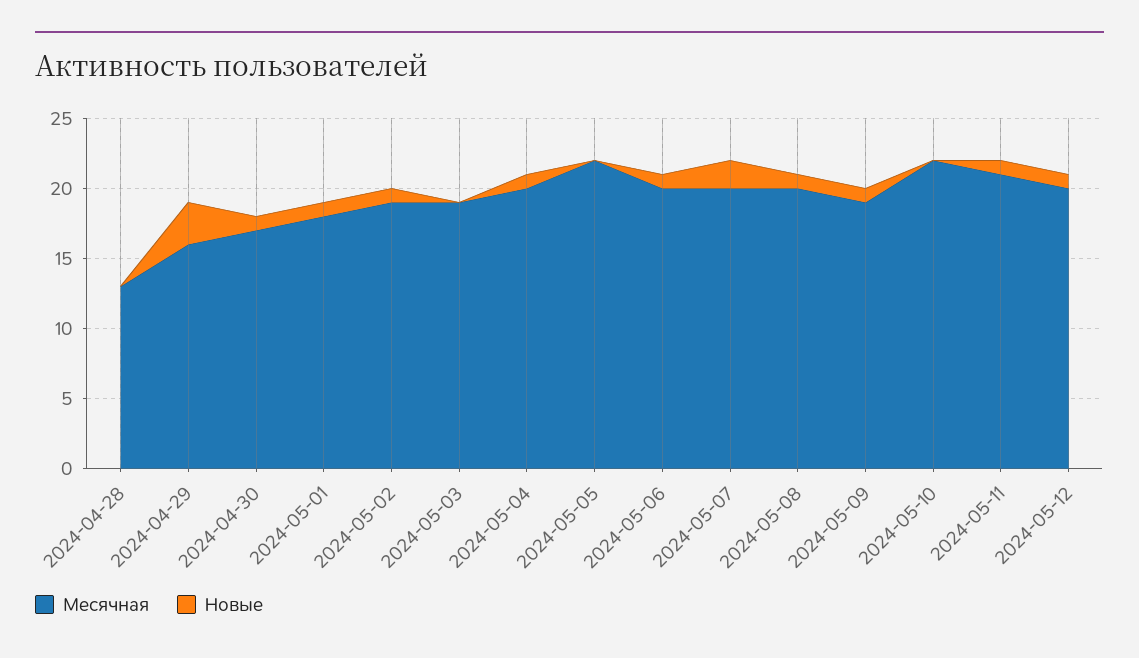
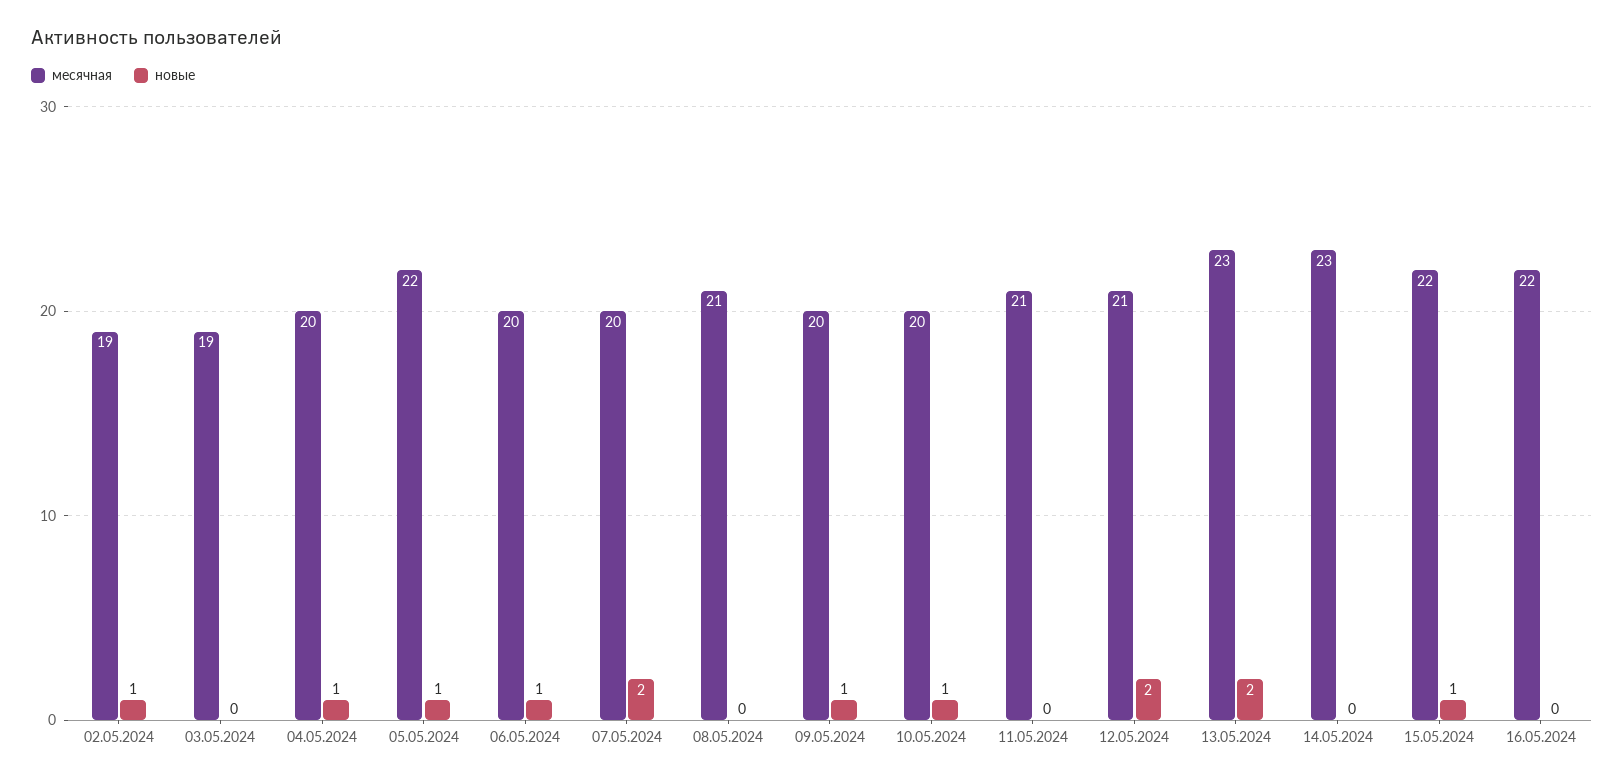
Месячная, 2024-04-28: 13 -> none
Новые, 2024-04-28: 0 -> none
Месячная, 2024-04-29: 16 -> none
Новые, 2024-04-29: 3 -> none
Месячная, 2024-04-30: 17 -> none
Новые, 2024-04-30: 1 -> none
Месячная, 2024-05-01: 18 -> none
Новые, 2024-05-01: 1 -> none
Новые, 2024-05-05: 0 -> 1
Месячная, 2024-05-08: 20 -> 21
Новые, 2024-05-08: 1 -> 0
Месячная, 2024-05-09: 19 -> 20
Месячная, 2024-05-10: 22 -> 20
Новые, 2024-05-10: 0 -> 1
Новые, 2024-05-11: 1 -> 0
Месячная, 2024-05-12: 20 -> 21
Новые, 2024-05-12: 1 -> 2
Месячная, 13.05.2024: none -> 23
Новые, 13.05.2024: none -> 2
Месячная, 14.05.2024: none -> 23
Новые, 14.05.2024: none -> 0
Месячная, 15.05.2024: none -> 22
Новые, 15.05.2024: none -> 1
Месячная, 16.05.2024: none -> 22
Новые, 16.05.2024: none -> 0

